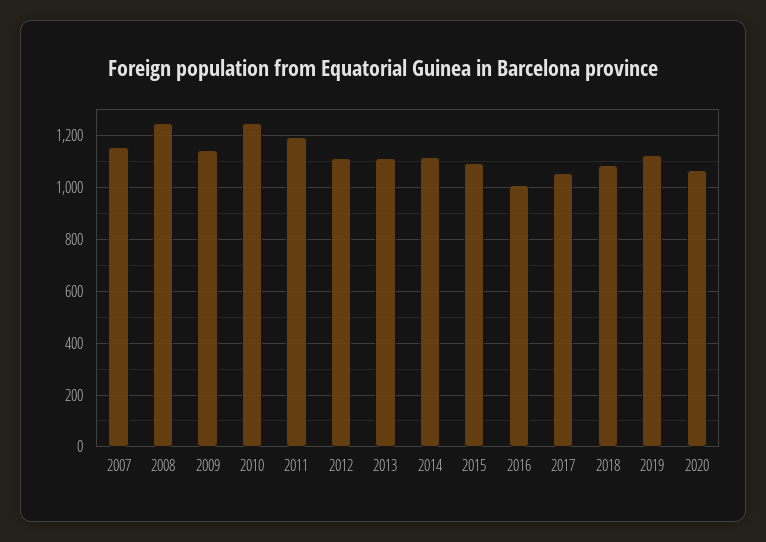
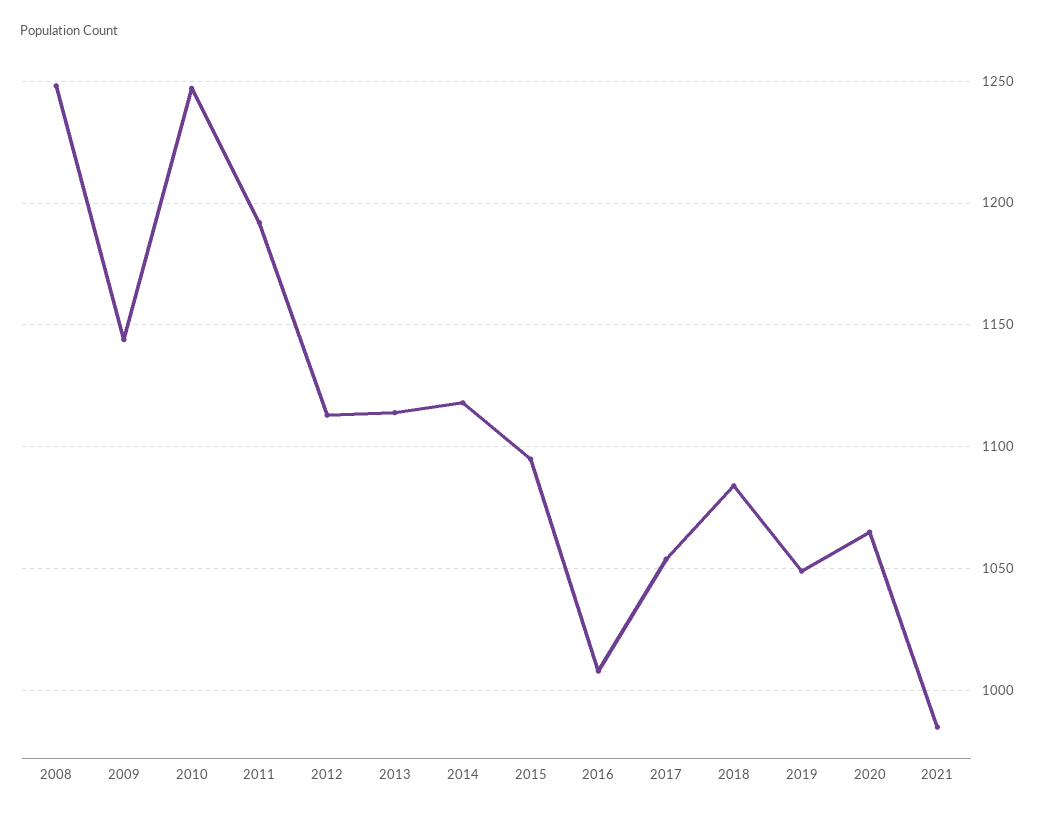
2007: 1150 -> none
2019: 1125 -> 1050
2021: none -> 985

